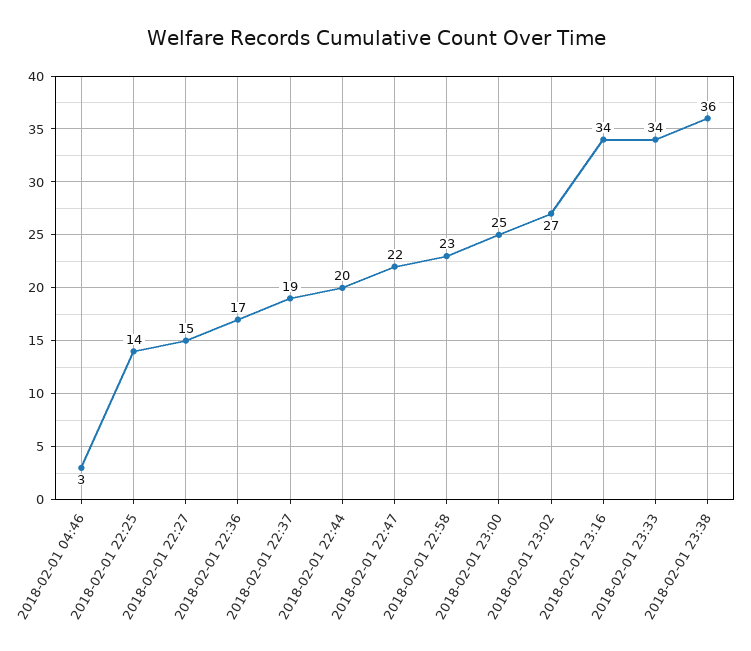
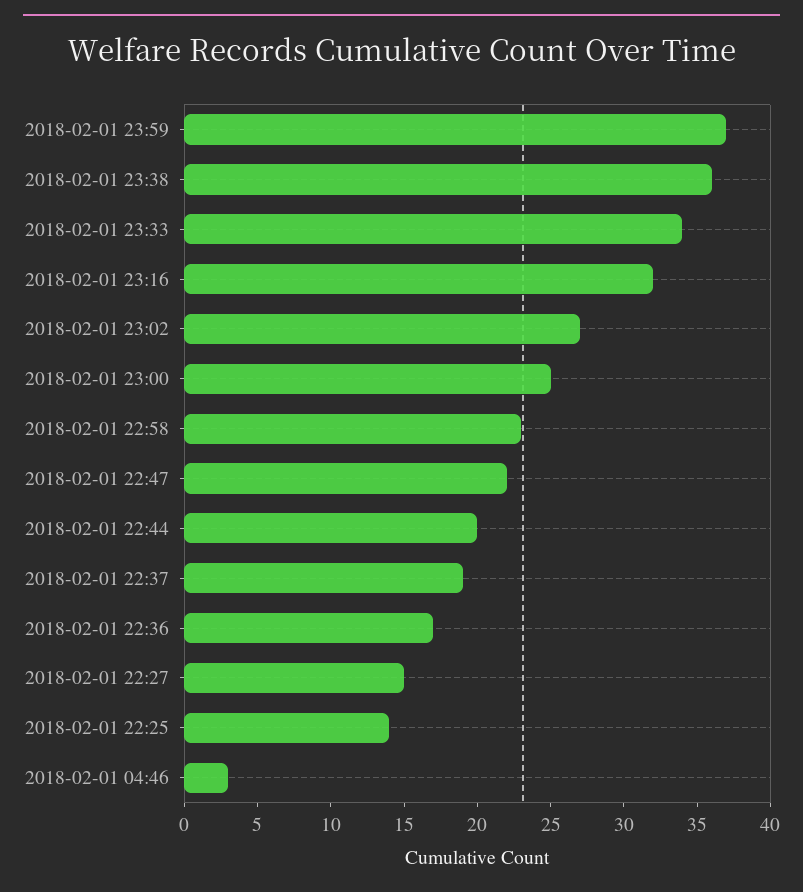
2018-02-01 23:16: 34 -> 32
2018-02-01 23:59: none -> 37

